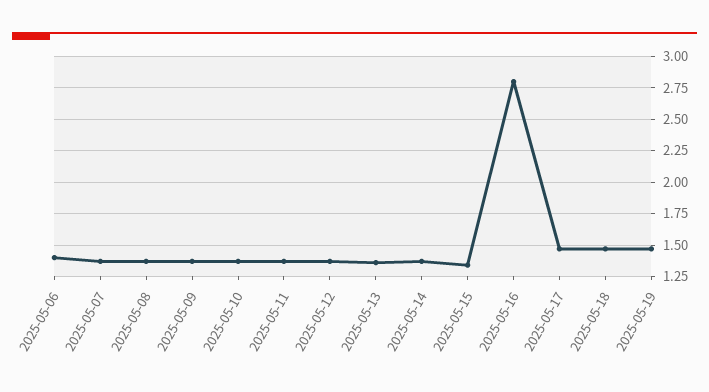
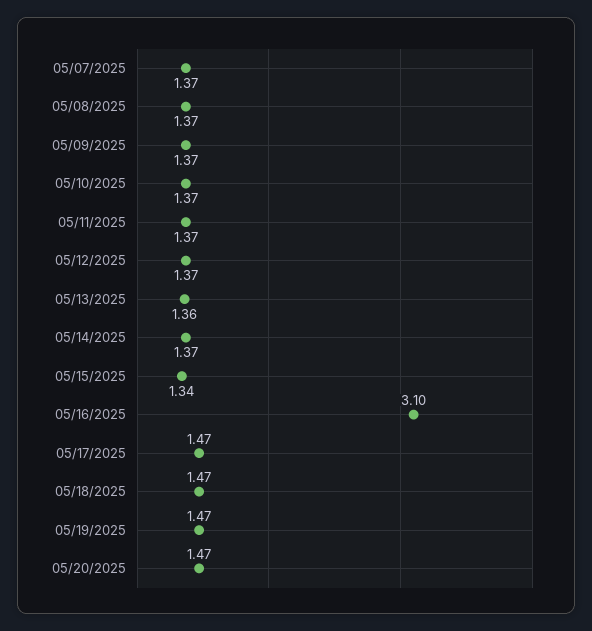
2025-05-06: 1.4 -> none
2025-05-16: 2.8 -> 3.1
05/20/2025: none -> 1.47

